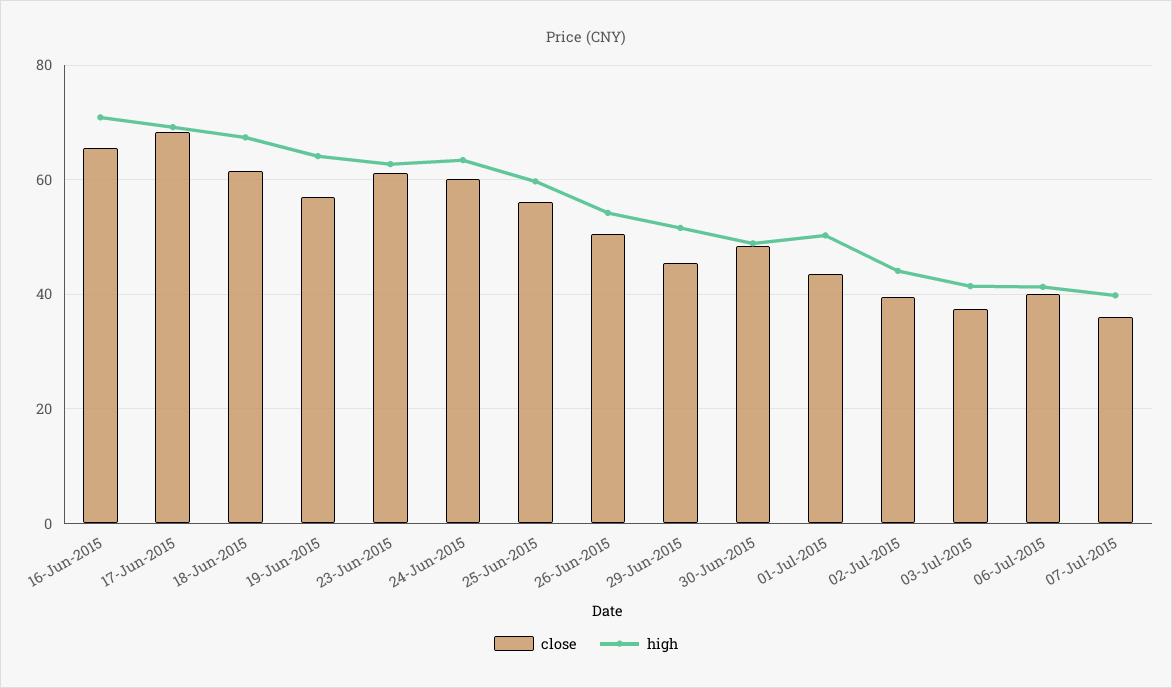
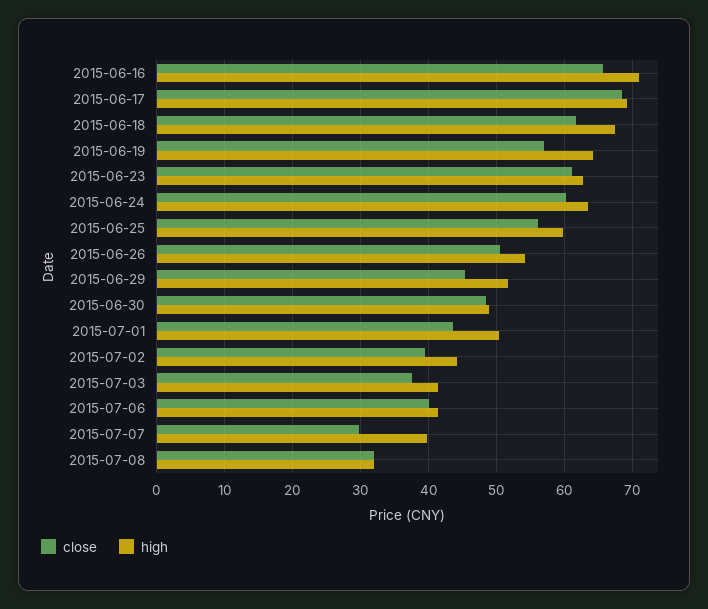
close, 07-Jul-2015: 36 -> 30
close, 2015-07-08: none -> 32
high, 2015-07-08: none -> 32

